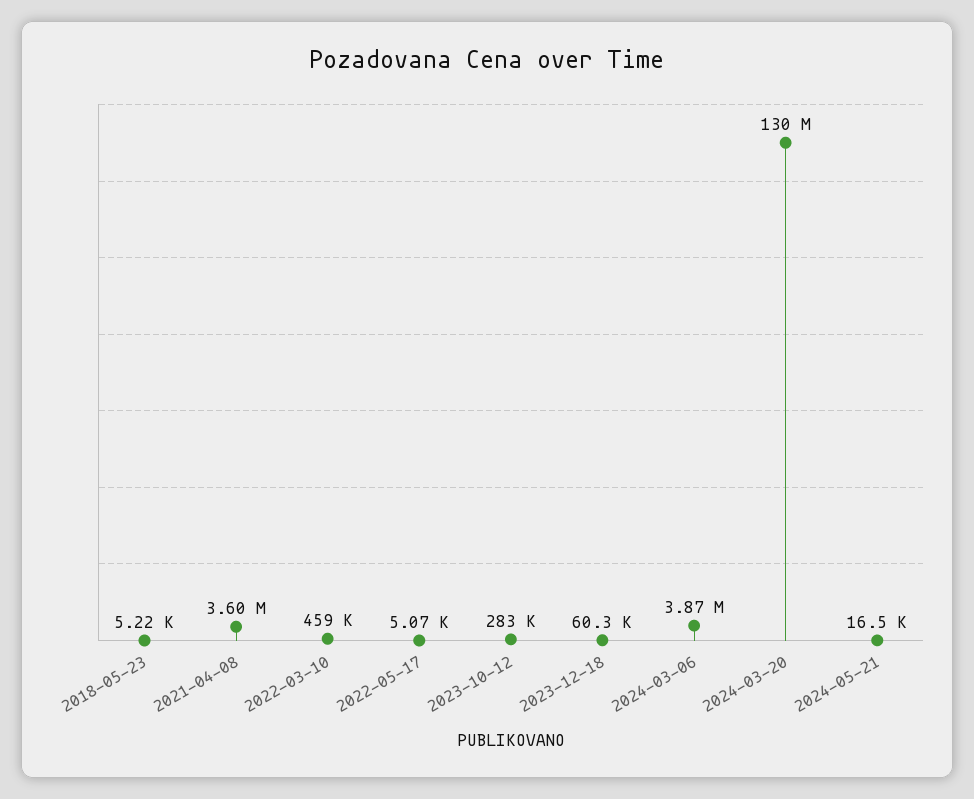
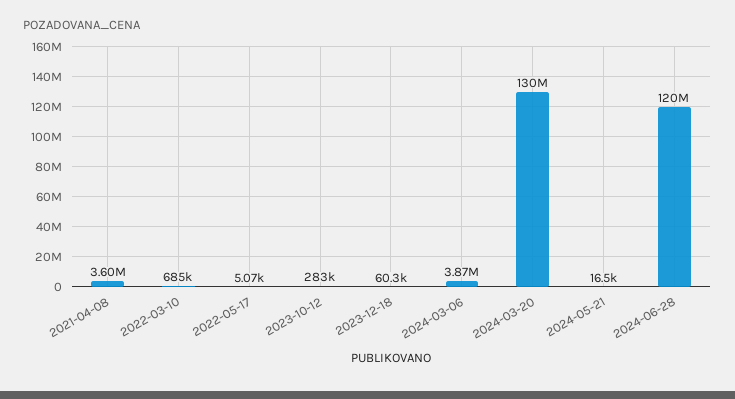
2018-05-23: 5220 -> none
2022-03-10: 459000 -> 685000
2024-06-28: none -> 120000000

